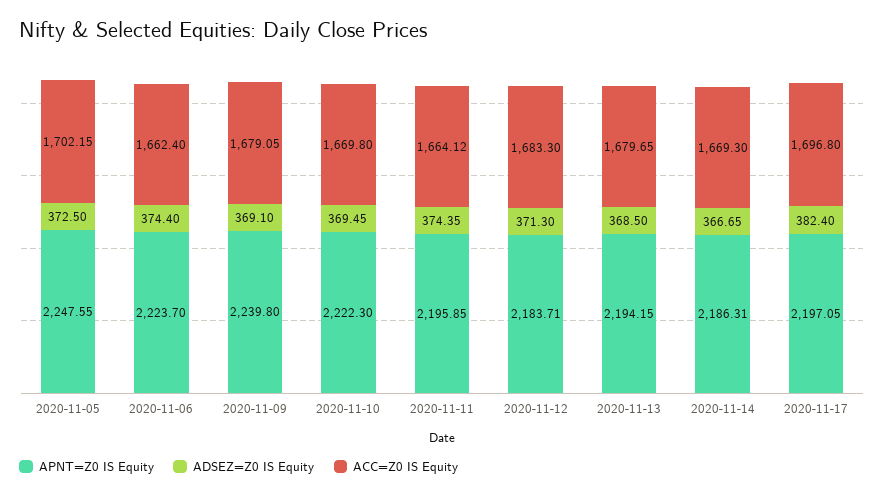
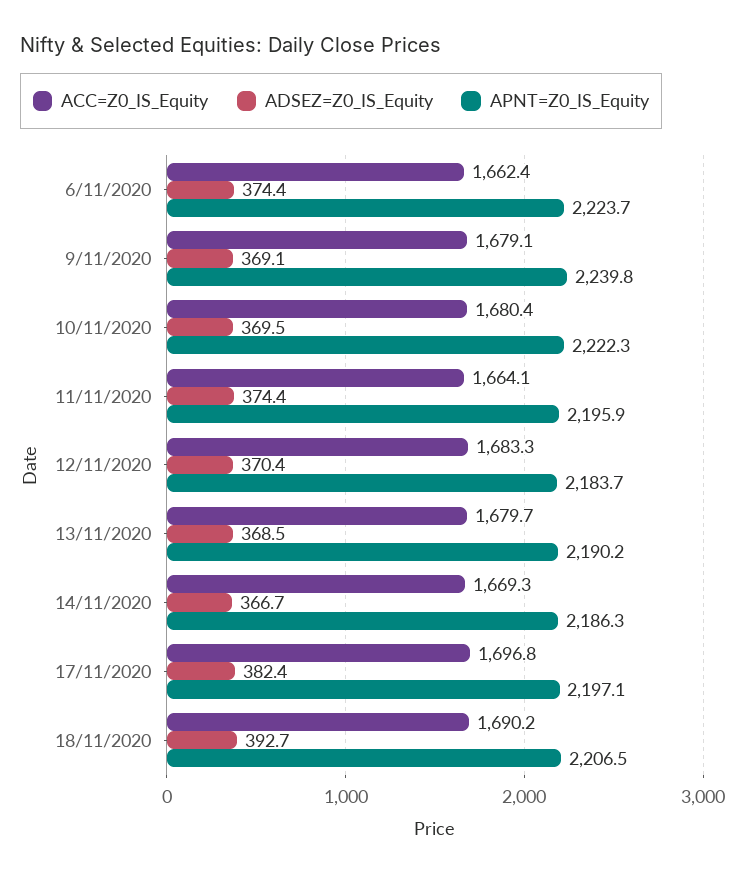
APNT=Z0 IS Equity, 2020-11-05: 2247.55 -> none
ADSEZ=Z0 IS Equity, 2020-11-05: 372.5 -> none
ACC=Z0 IS Equity, 2020-11-05: 1702.15 -> none
ACC=Z0 IS Equity, 2020-11-10: 1669.8 -> 1680.4
ADSEZ=Z0 IS Equity, 2020-11-12: 371.3 -> 370.4
APNT=Z0 IS Equity, 2020-11-13: 2194.15 -> 2190.2
ACC=Z0 IS Equity, 18/11/2020: none -> 1690.2
ADSEZ=Z0 IS Equity, 18/11/2020: none -> 392.7
APNT=Z0 IS Equity, 18/11/2020: none -> 2206.5

